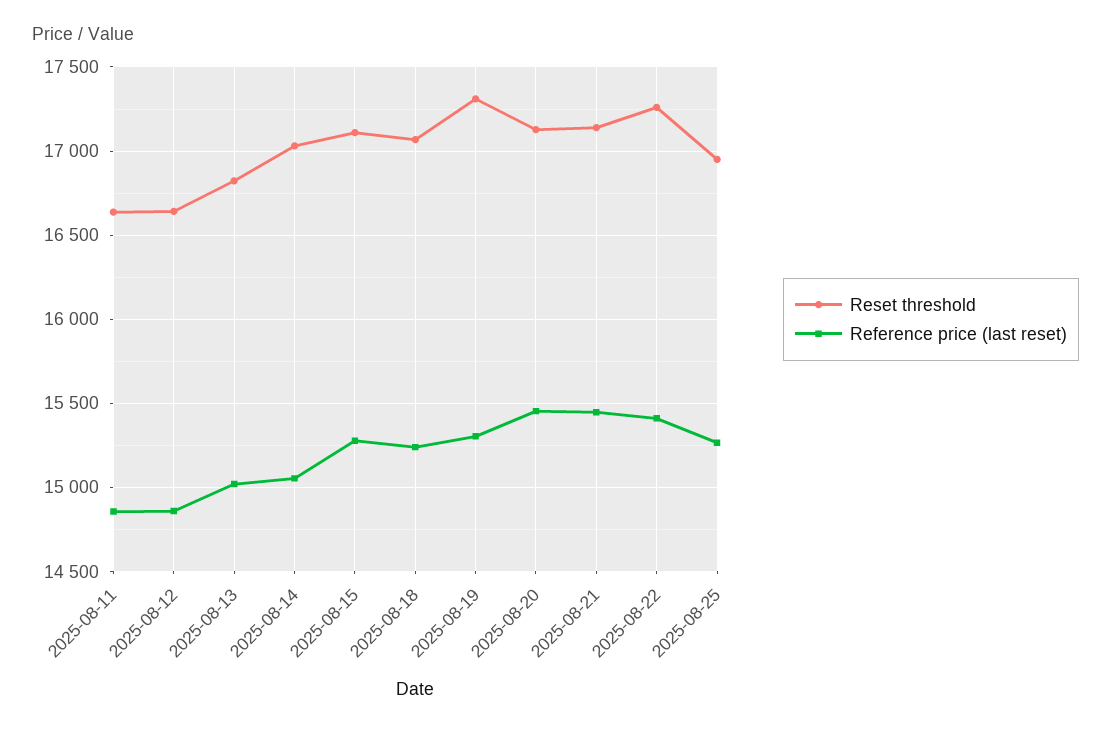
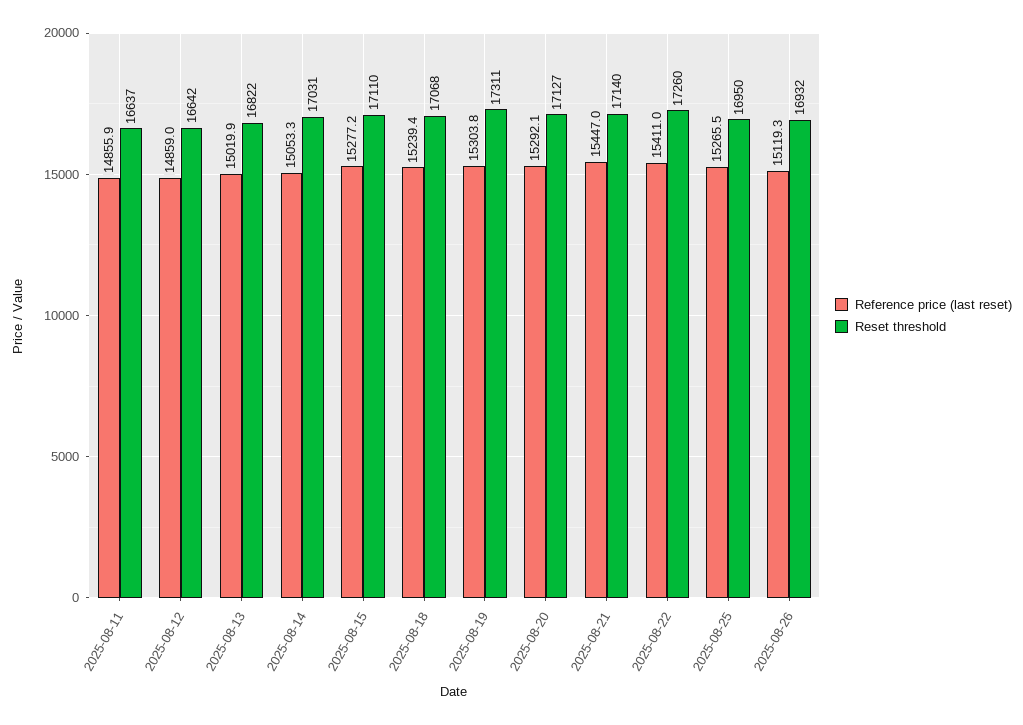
Reference price (last reset), 2025-08-20: 15450 -> 15292.1
Reference price (last reset), 2025-08-26: none -> 15119.3
Reset threshold, 2025-08-26: none -> 16932

